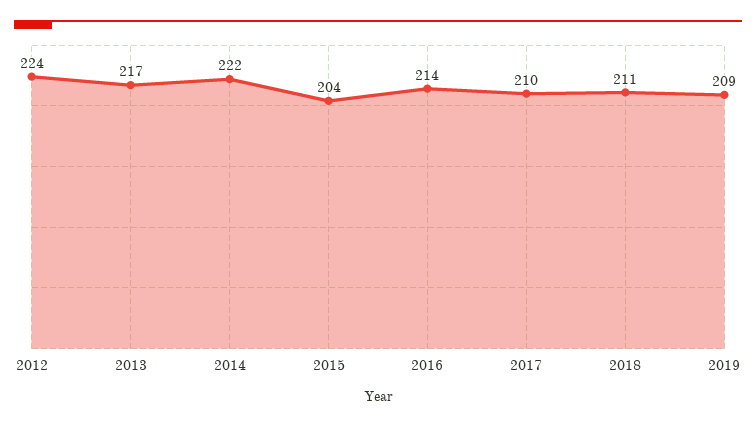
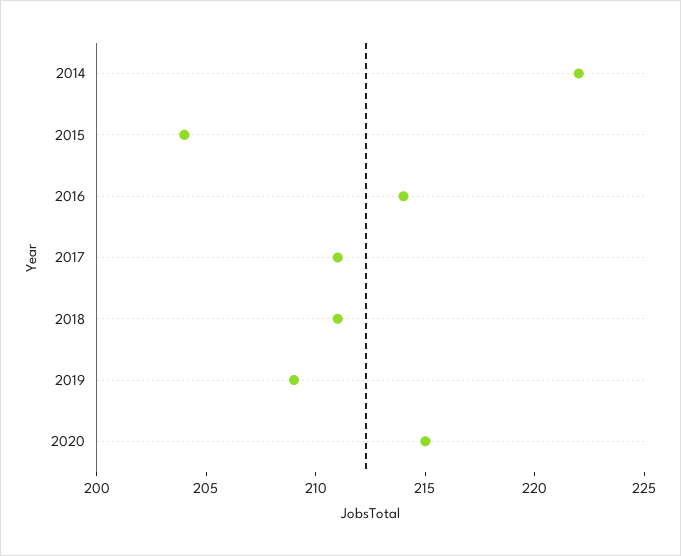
2012: 224 -> none
2013: 217 -> none
2017: 210 -> 211
2020: none -> 215

